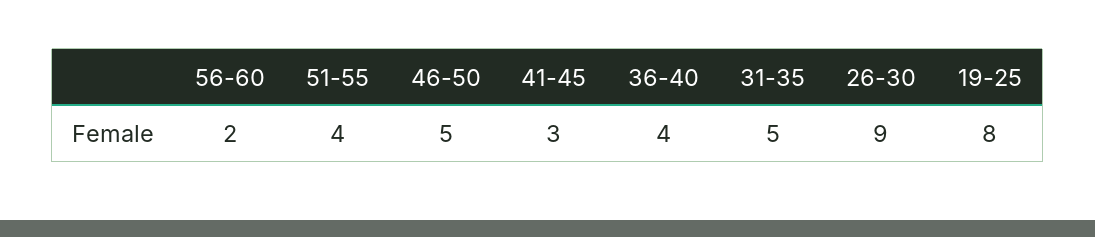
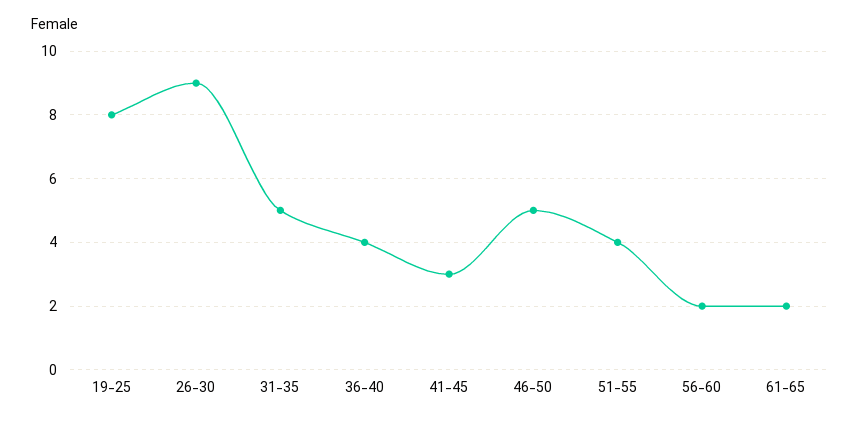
61-65: none -> 2

